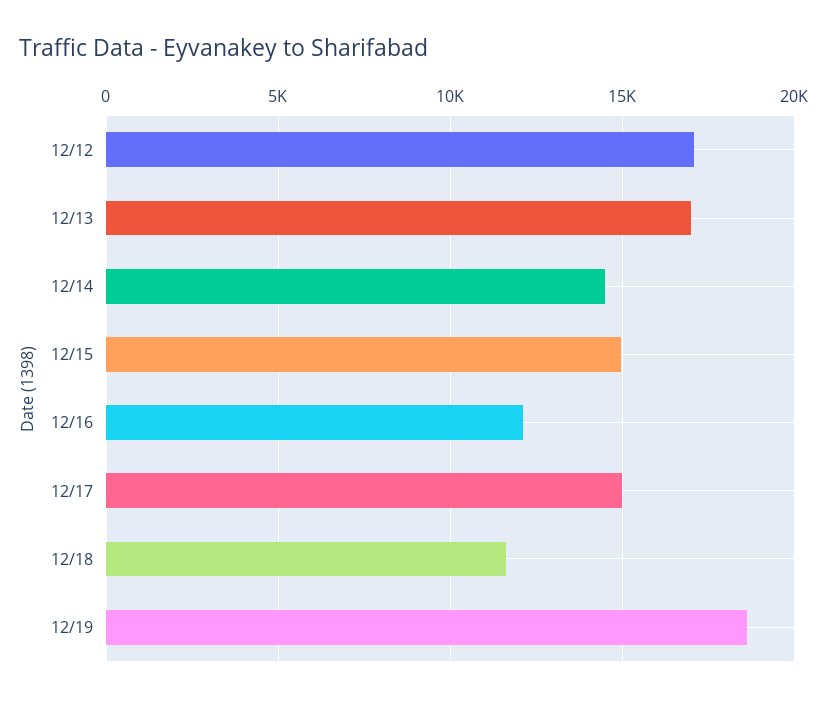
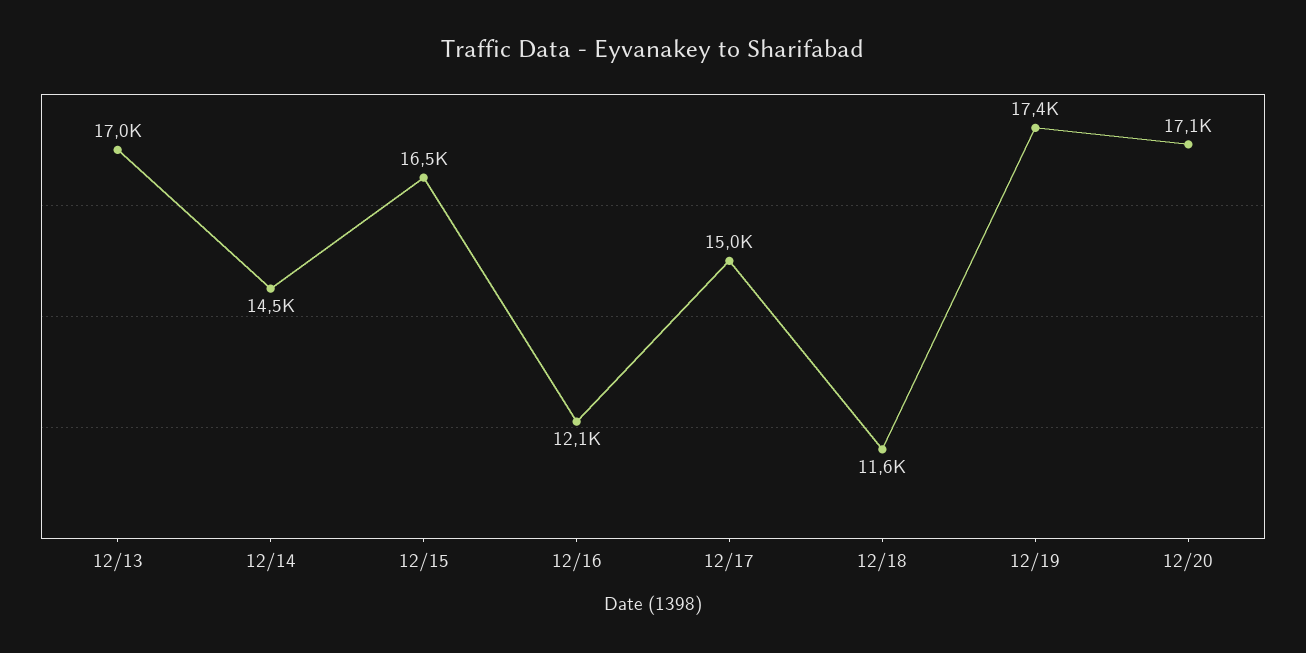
12/12: 17000 -> none
12/15: 15000 -> 16500
12/19: 18500 -> 17400
12/20: none -> 17100

